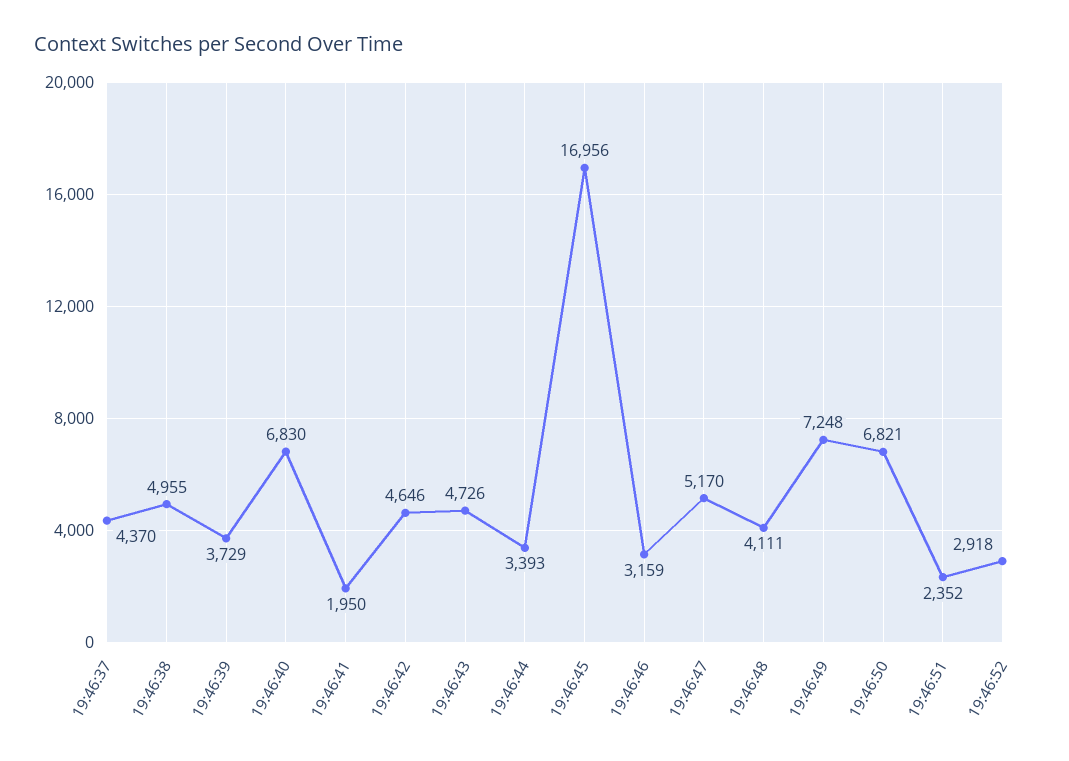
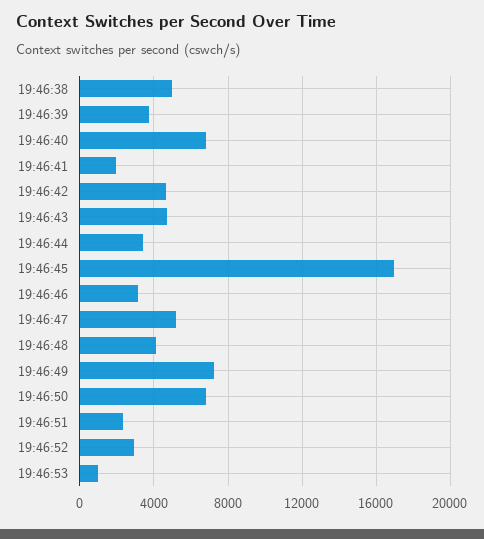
19:46:37: 4370 -> none
19:46:53: none -> 1000

